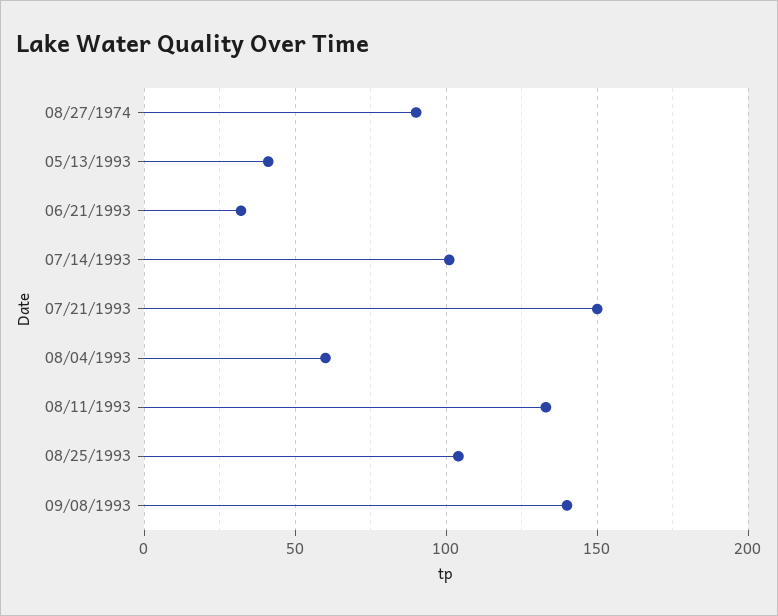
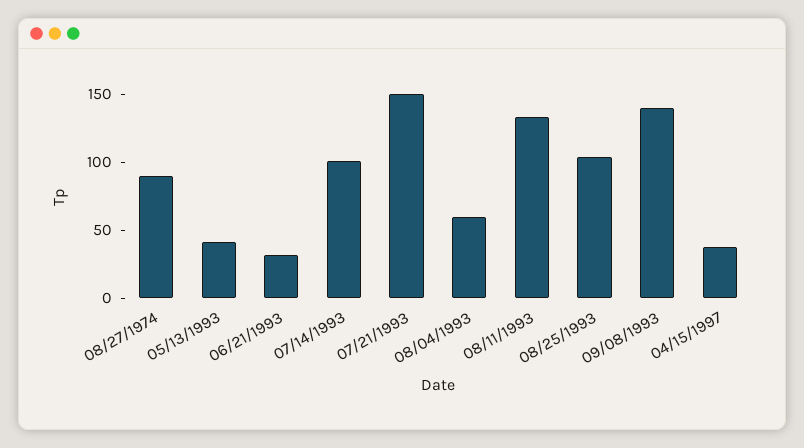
04/15/1997: none -> 40

